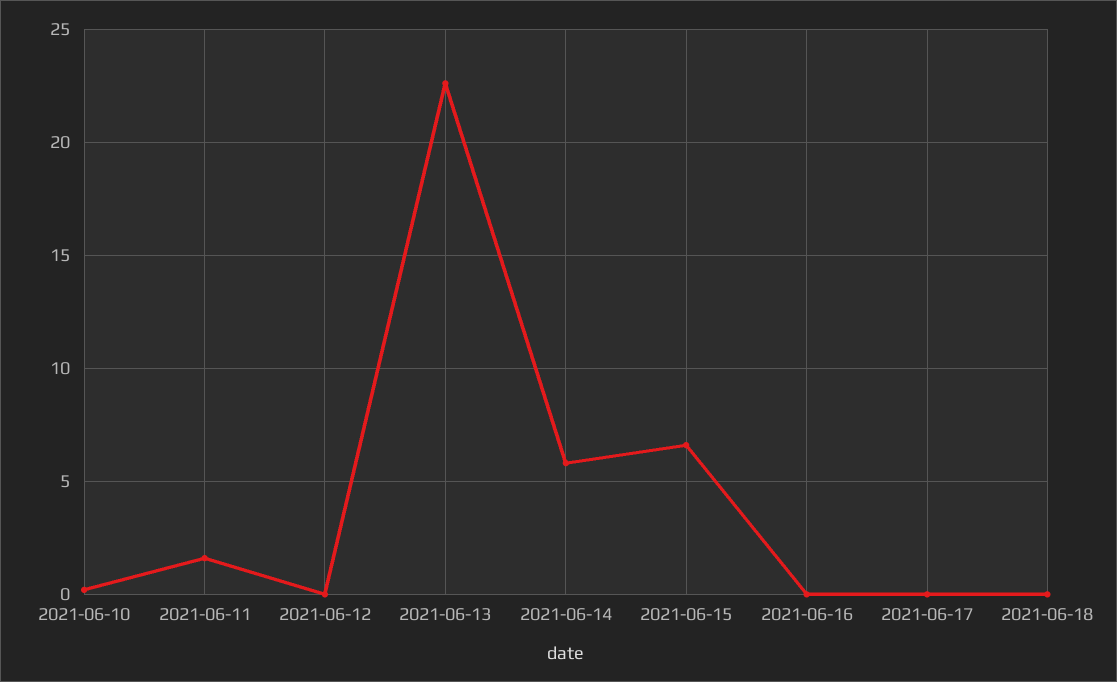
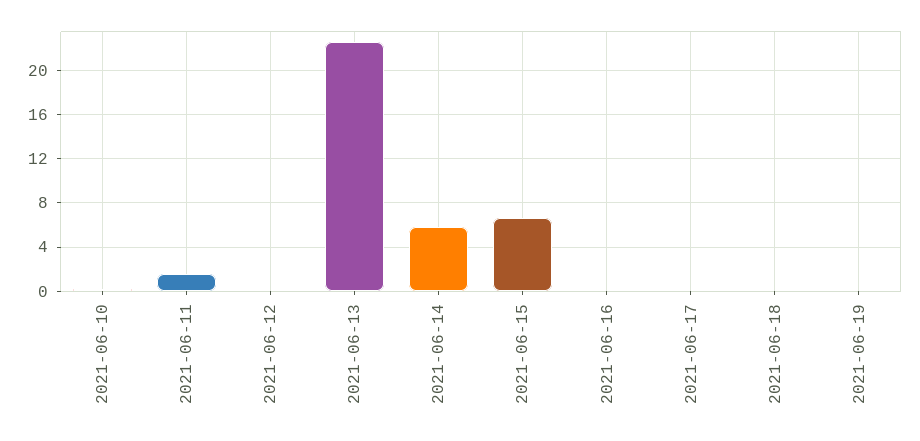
2021-06-19: none -> 0

